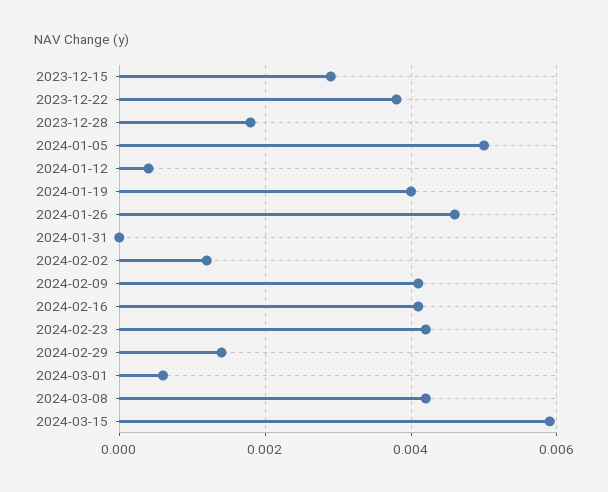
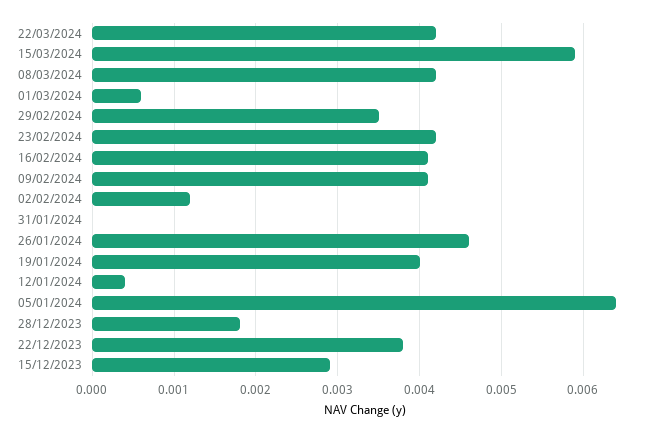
2024-01-05: 0.005 -> 0.0064
2024-02-29: 0.0015 -> 0.0035
22/03/2024: none -> 0.0042

